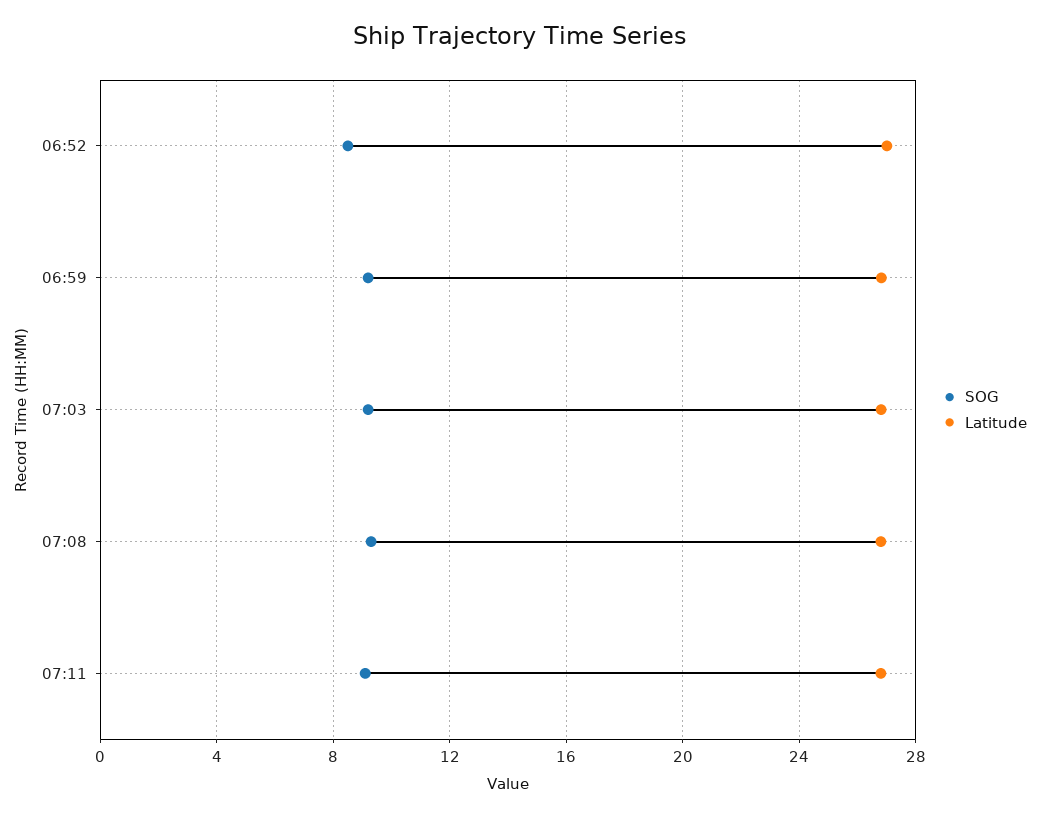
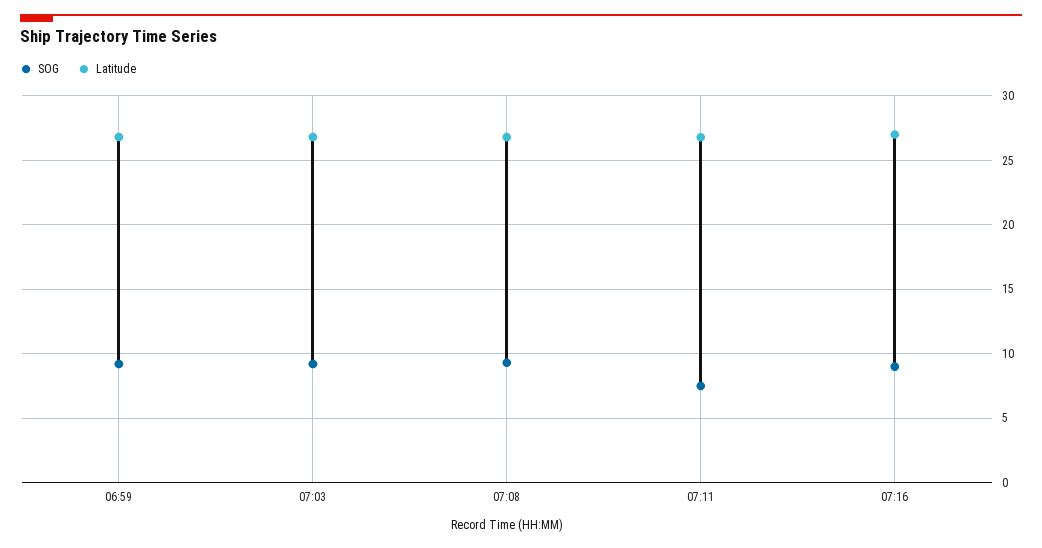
SOG, 06:52: 8.5 -> none
Latitude, 06:52: 27 -> none
SOG, 07:11: 9 -> 7.5
SOG, 07:16: none -> 9
Latitude, 07:16: none -> 27

